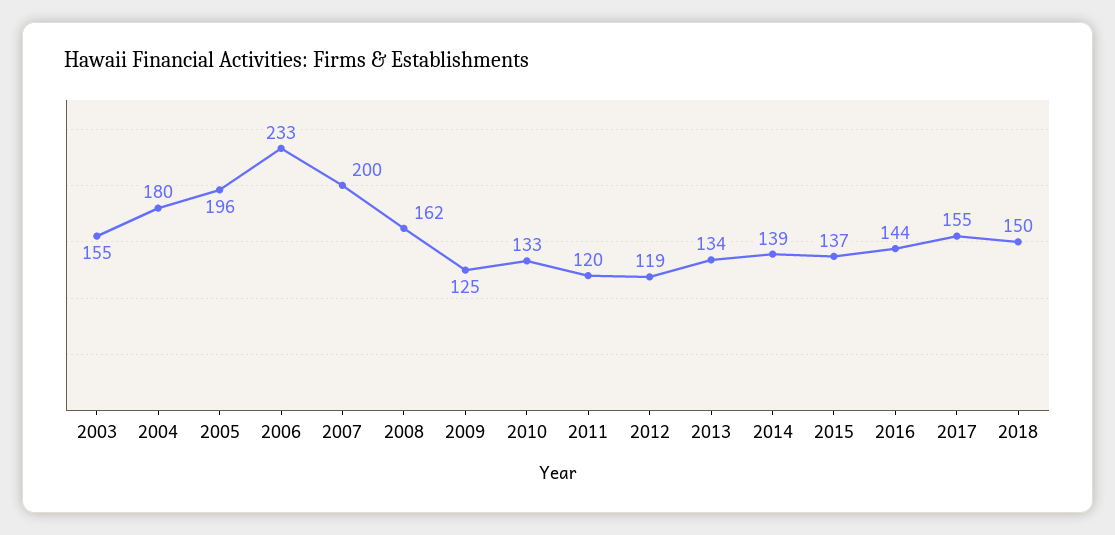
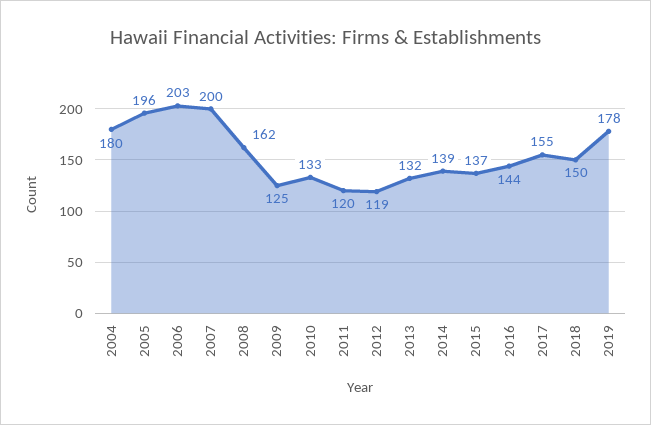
2003: 155 -> none
2006: 233 -> 203
2013: 134 -> 132
2019: none -> 178

